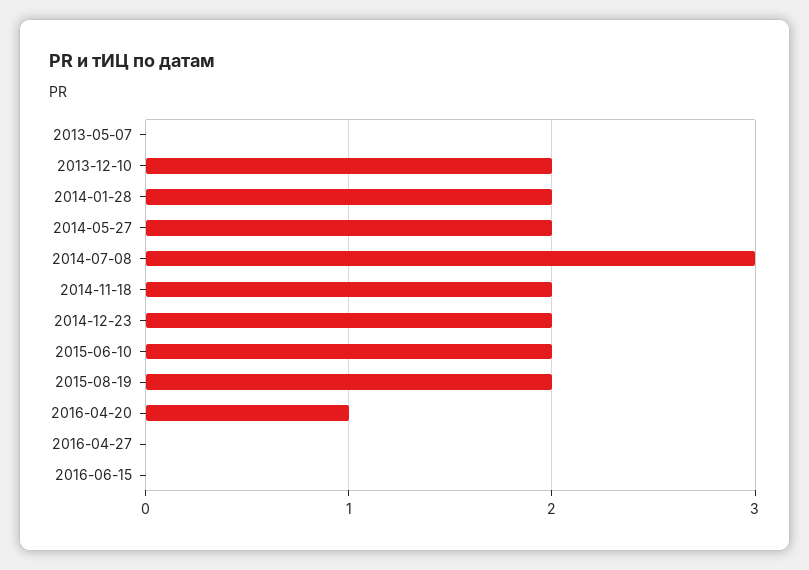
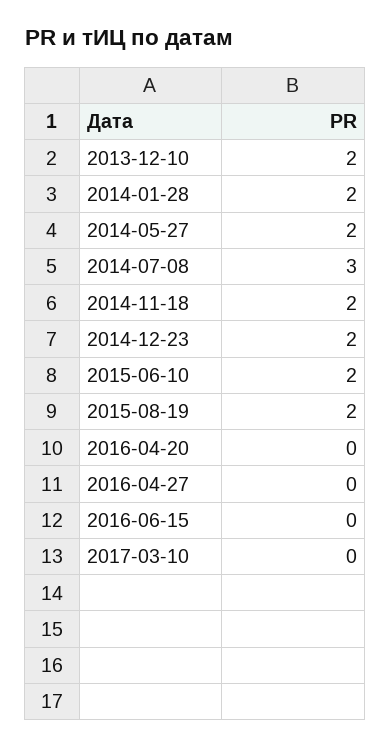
2013-05-07: 0 -> none
2016-04-20: 1 -> 0
2017-03-10: none -> 0

